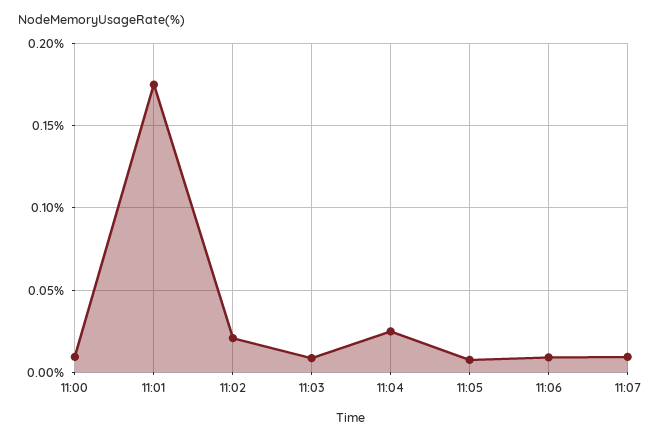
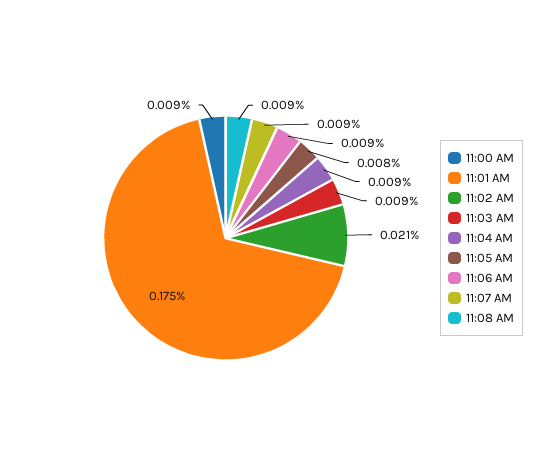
11:04: 0.025 -> 0.009
11:08 AM: none -> 0.009

